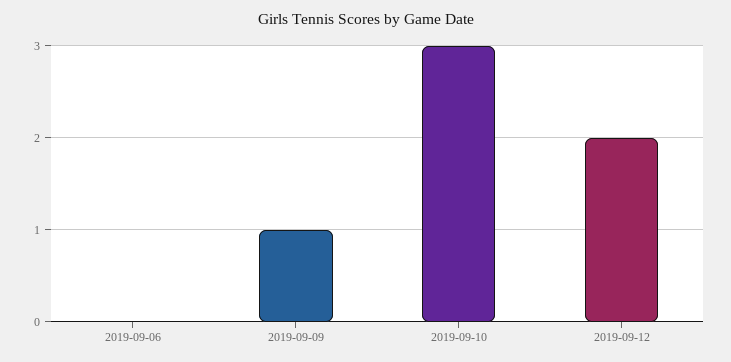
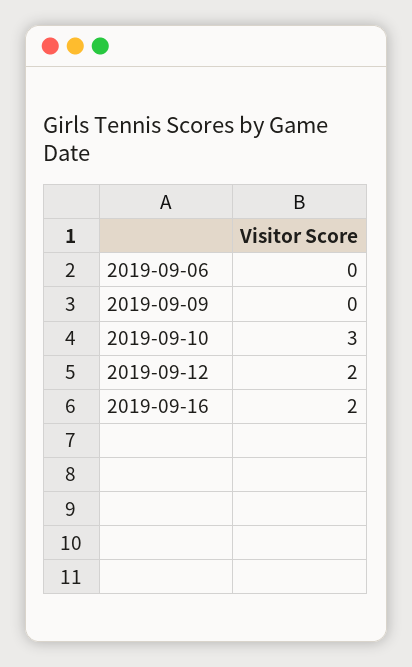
2019-09-09: 1 -> 0
2019-09-16: none -> 2

